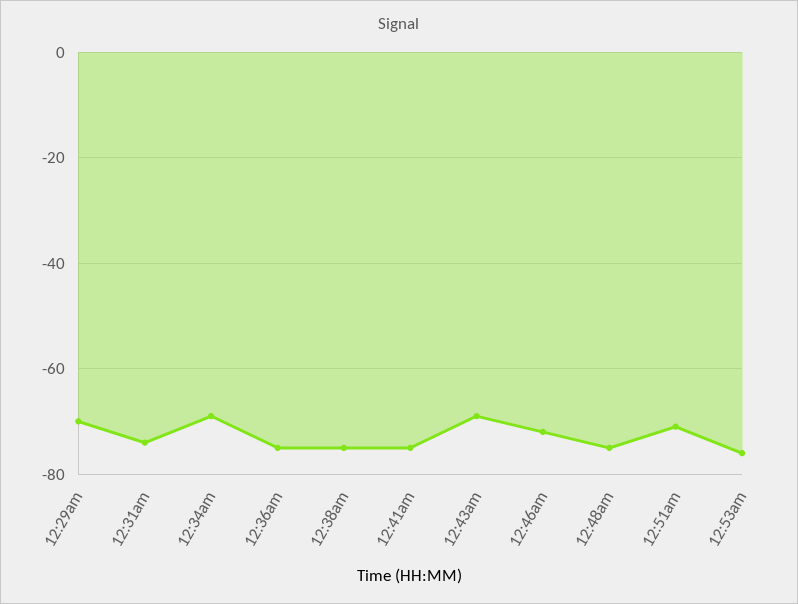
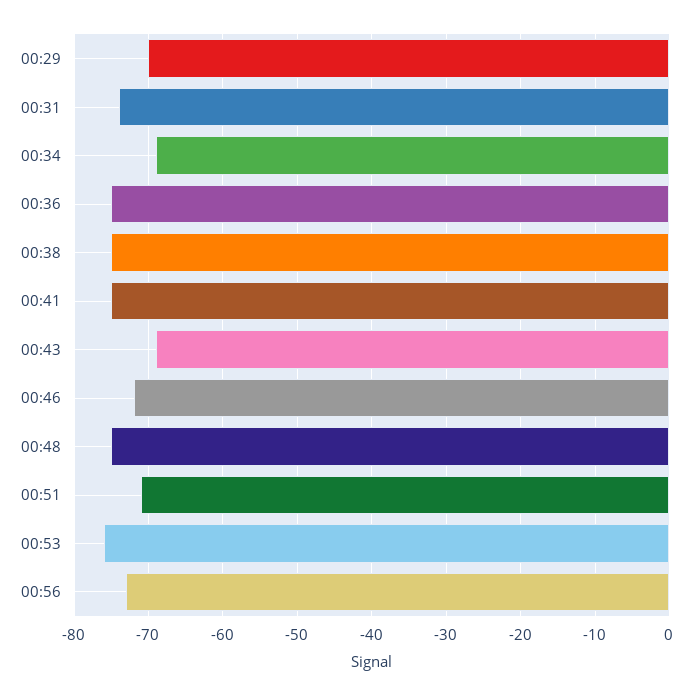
00:56: none -> -73

